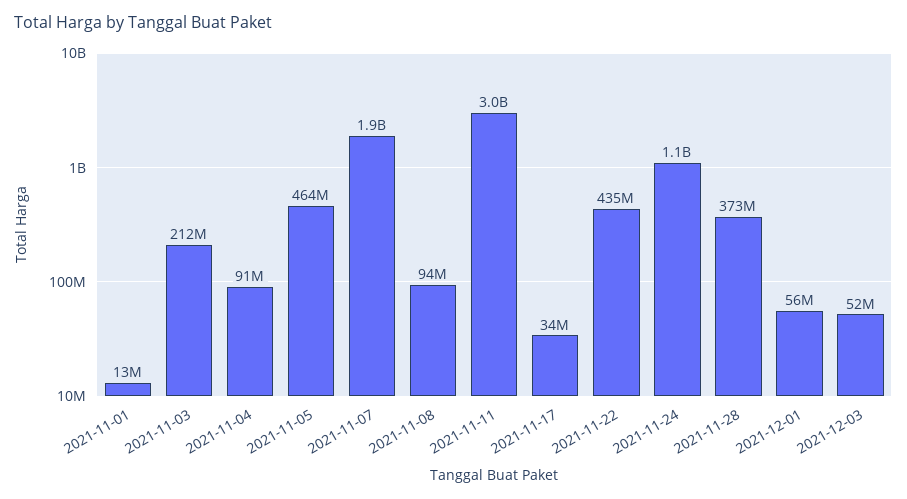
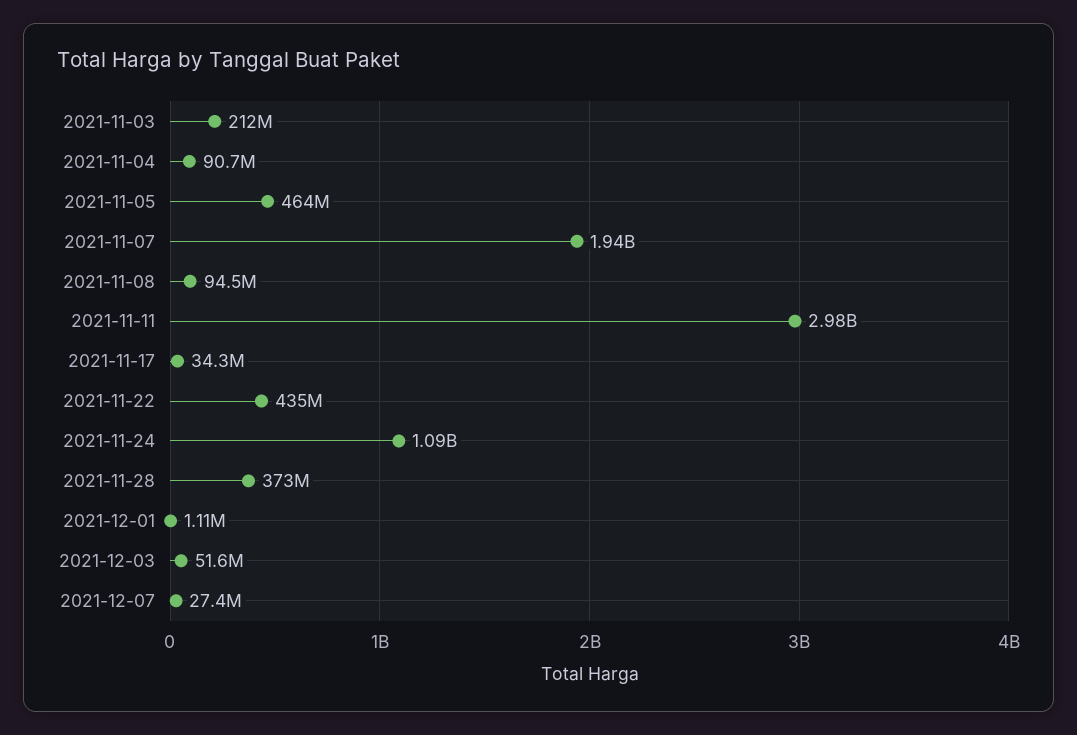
2021-11-01: 13000000 -> none
2021-12-01: 56000000 -> 1110000
2021-12-07: none -> 27400000

